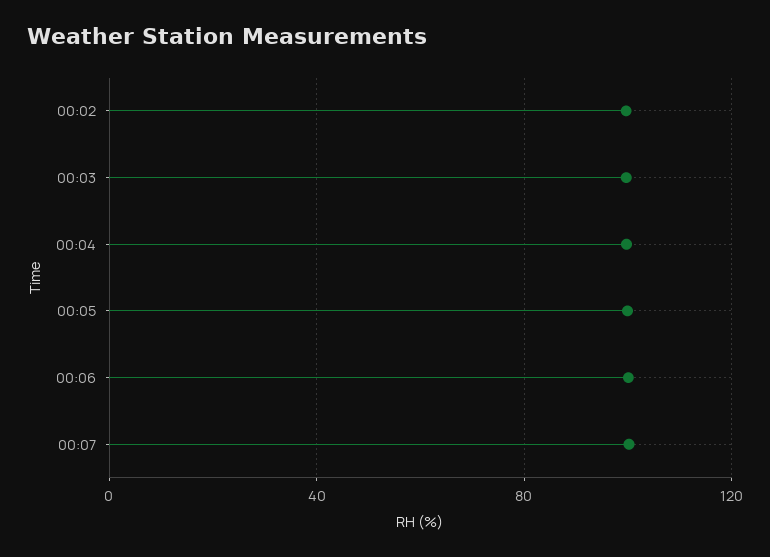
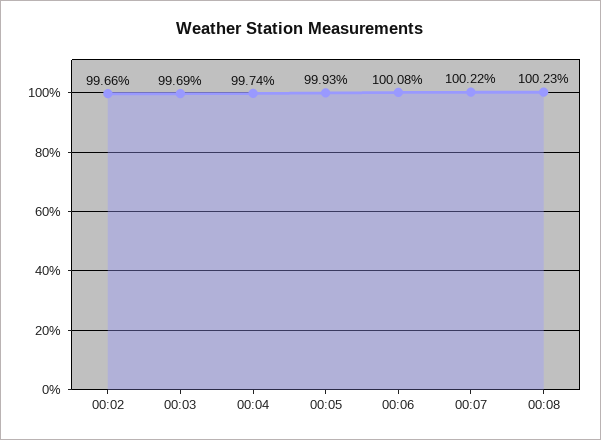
00:08: none -> 100.23

